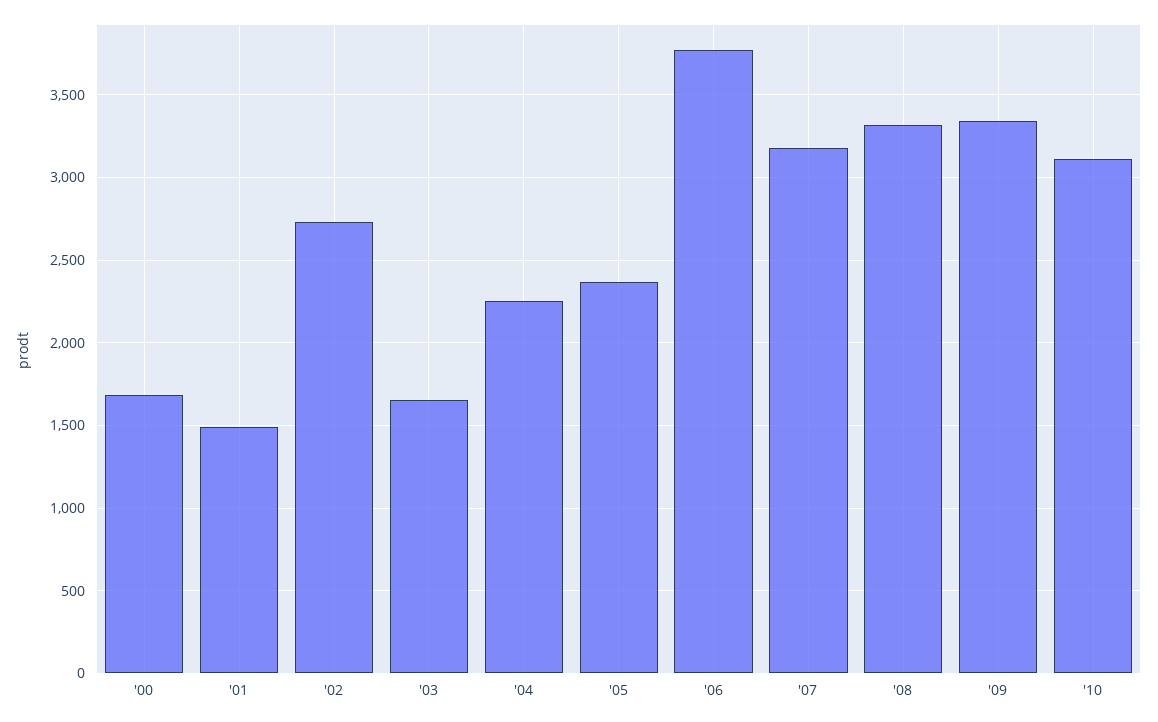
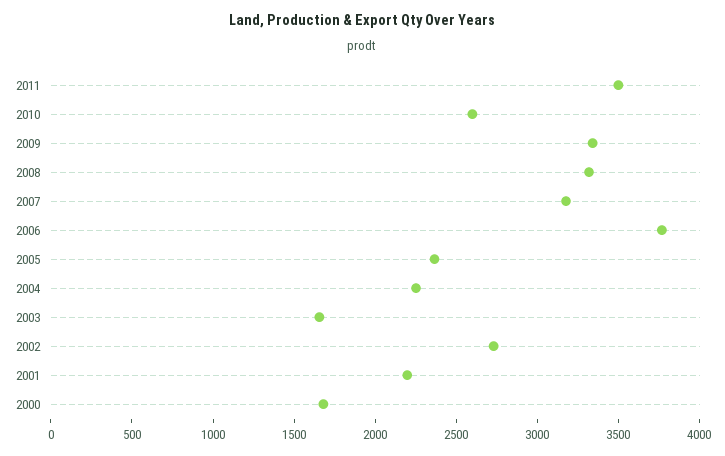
'01: 1500 -> 2200
'10: 3100 -> 2600
2011: none -> 3500

